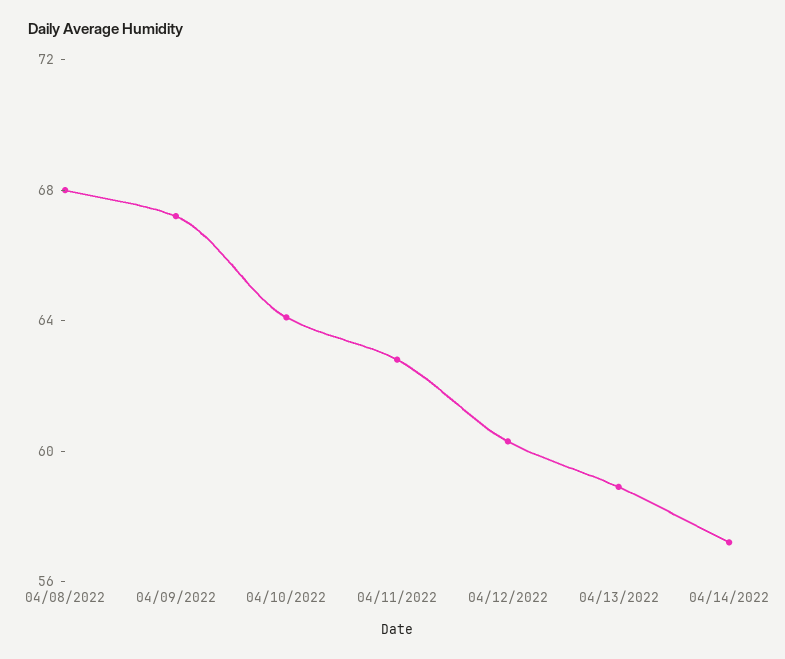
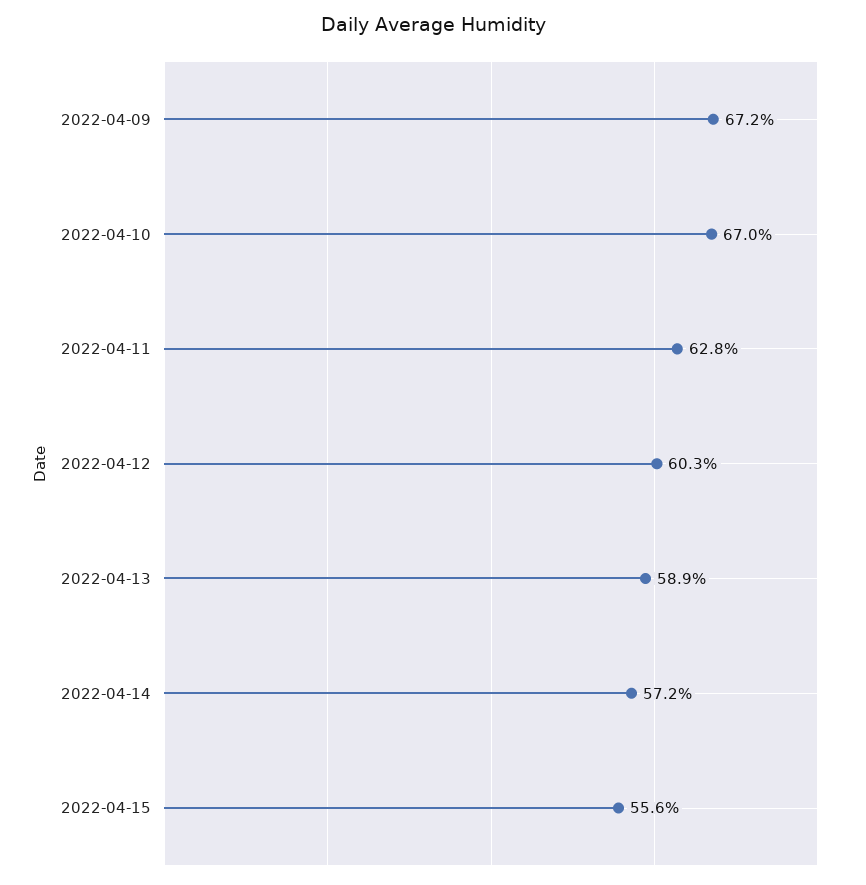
04/08/2022: 68 -> none
04/10/2022: 64 -> 67
2022-04-15: none -> 55.6

